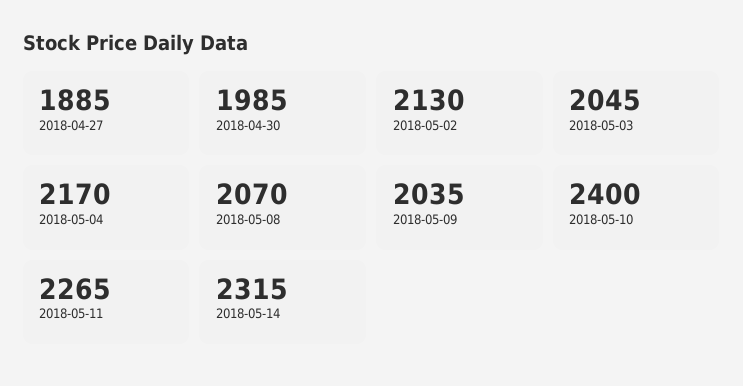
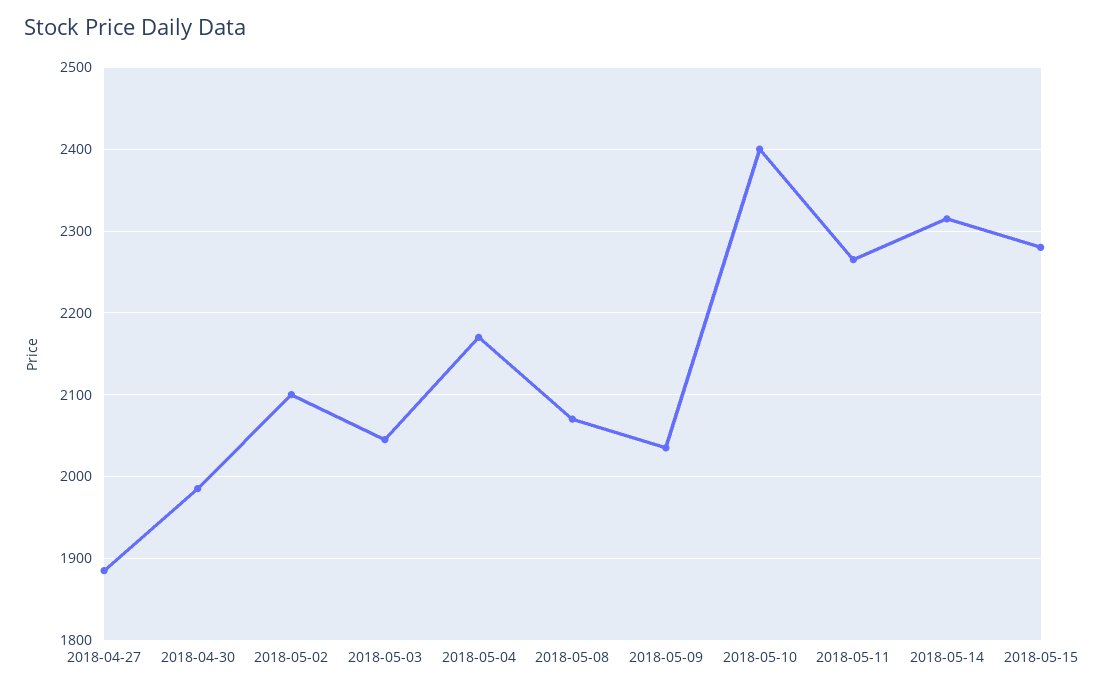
2018-05-02: 2130 -> 2100
2018-05-15: none -> 2280

